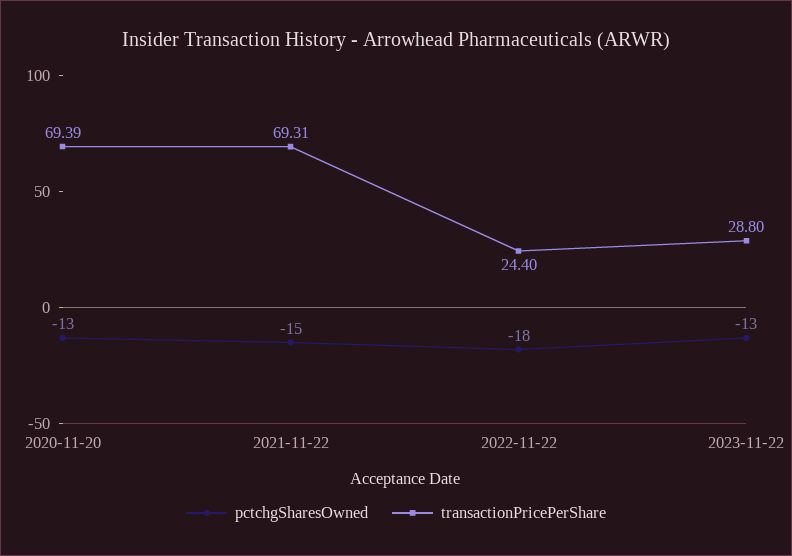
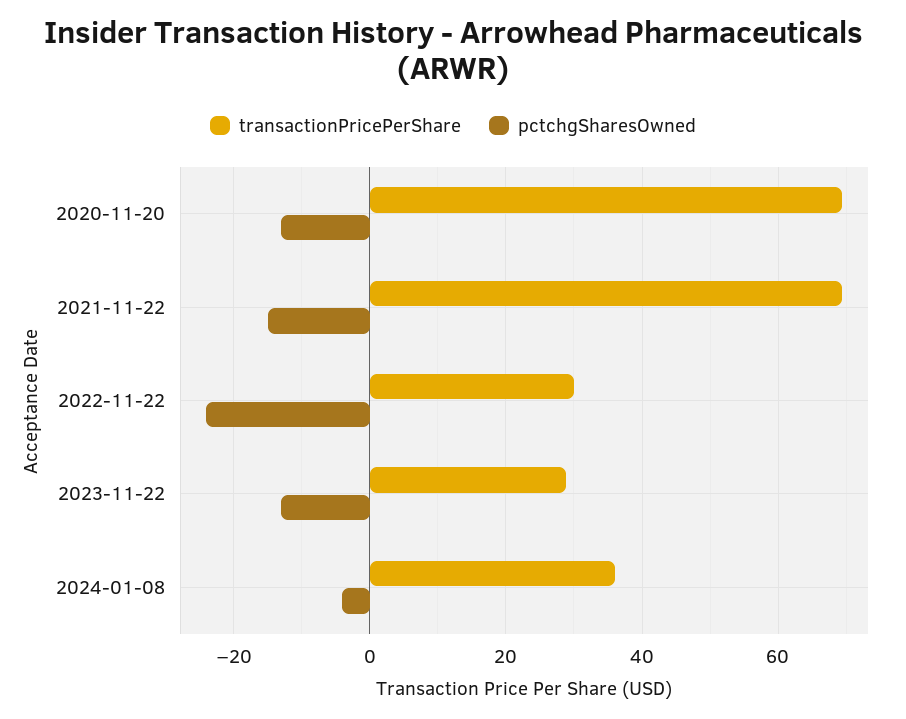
pctchgSharesOwned, 2022-11-22: -18 -> -24
transactionPricePerShare, 2022-11-22: 24.4 -> 30
transactionPricePerShare, 2024-01-08: none -> 36
pctchgSharesOwned, 2024-01-08: none -> -4

